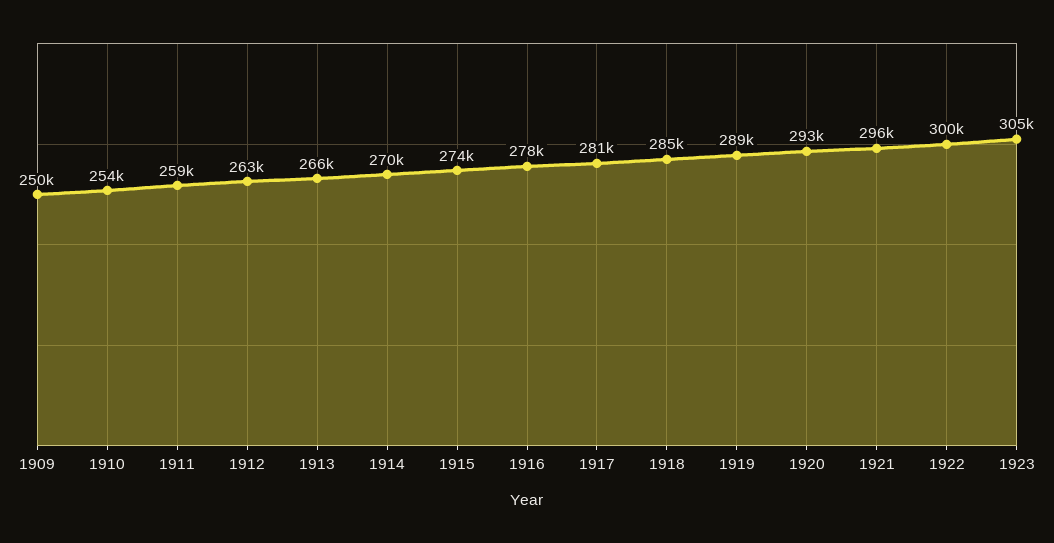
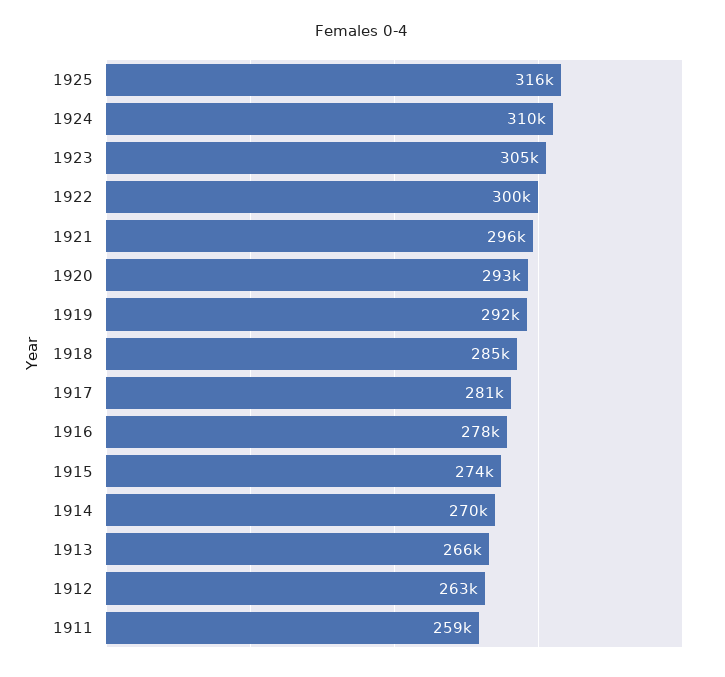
1909: 250000 -> none
1910: 254000 -> none
1919: 289000 -> 292000
1925: none -> 316000
1924: none -> 310000

